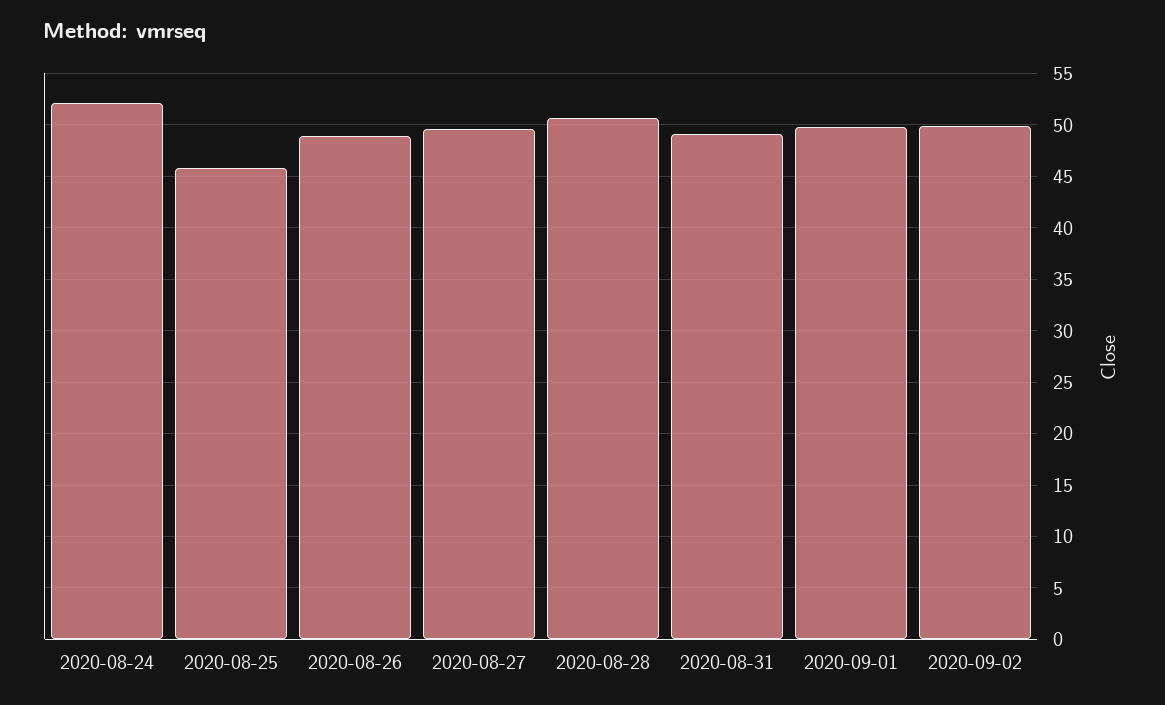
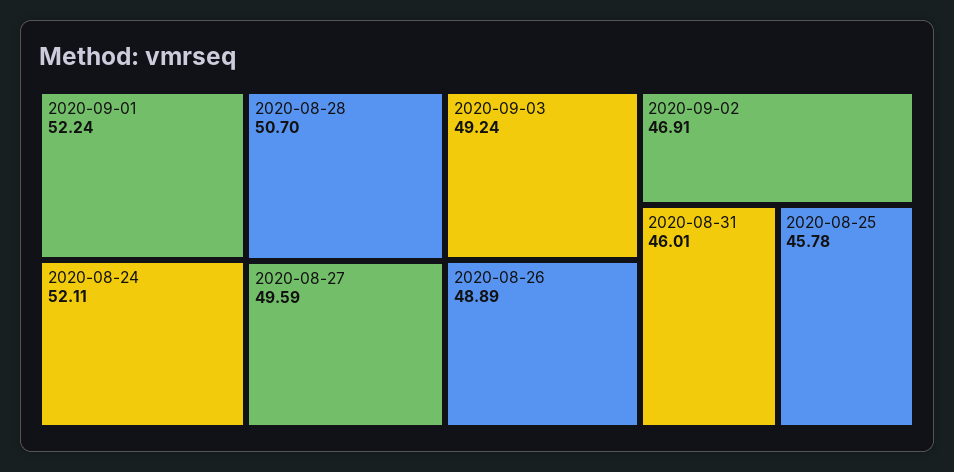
2020-08-31: 49 -> 46.01
2020-09-01: 50 -> 52.24
2020-09-02: 50 -> 46.91
2020-09-03: none -> 49.24

